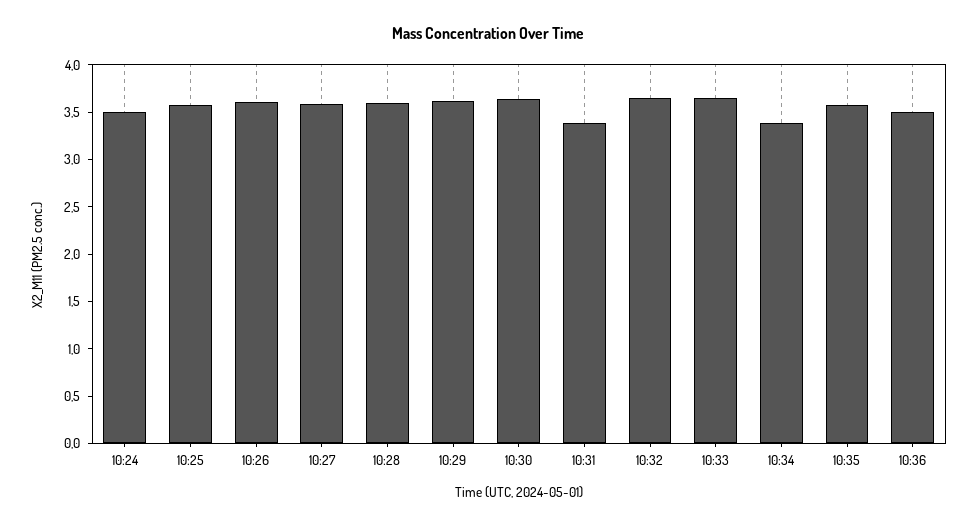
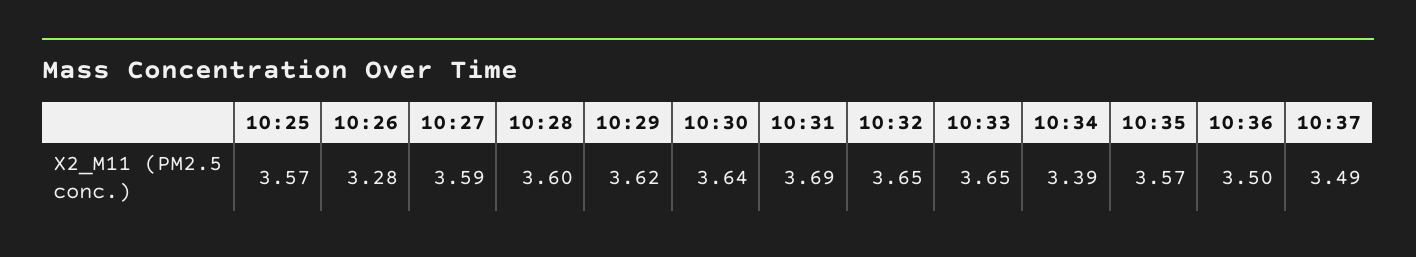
10:24: 3.5 -> none
10:26: 3.6 -> 3.28
10:31: 3.4 -> 3.69
10:37: none -> 3.49

